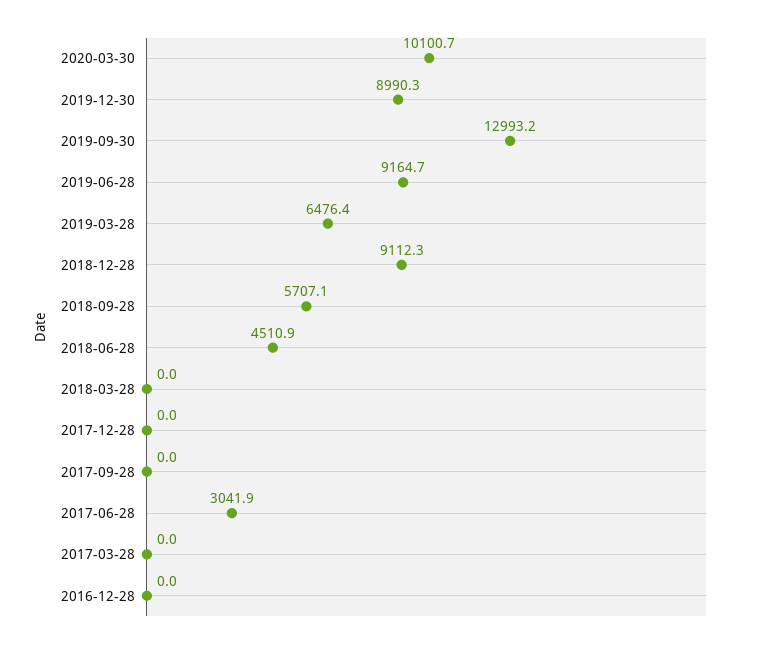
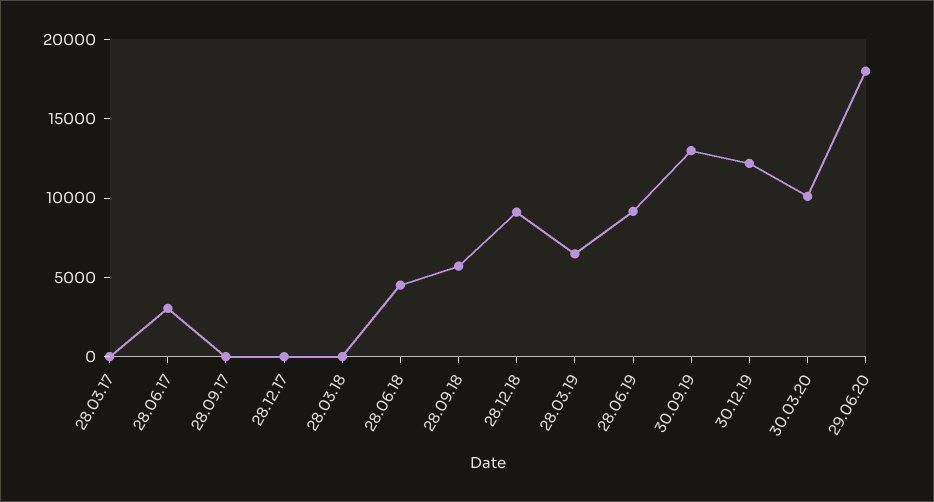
2019-12-30: 8990.3 -> 12000
2016-12-28: 0 -> none
29.06.20: none -> 18000

